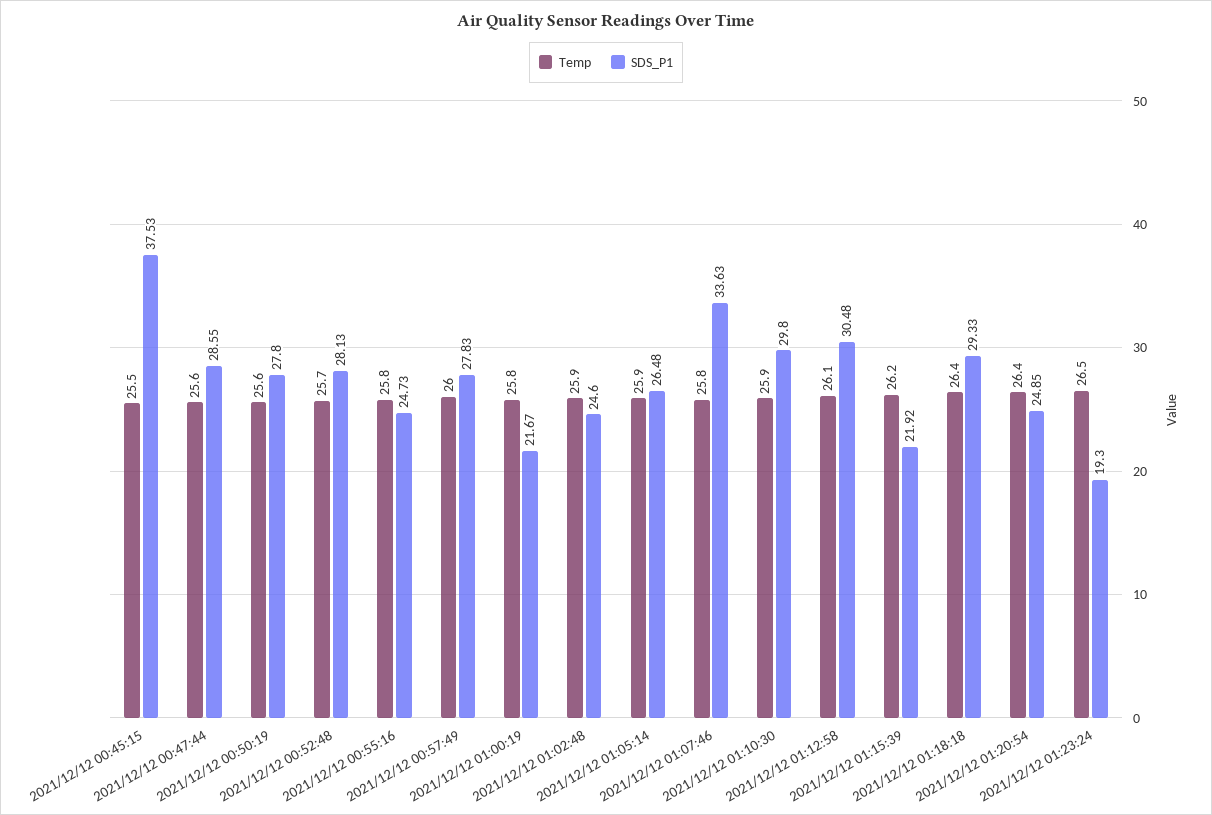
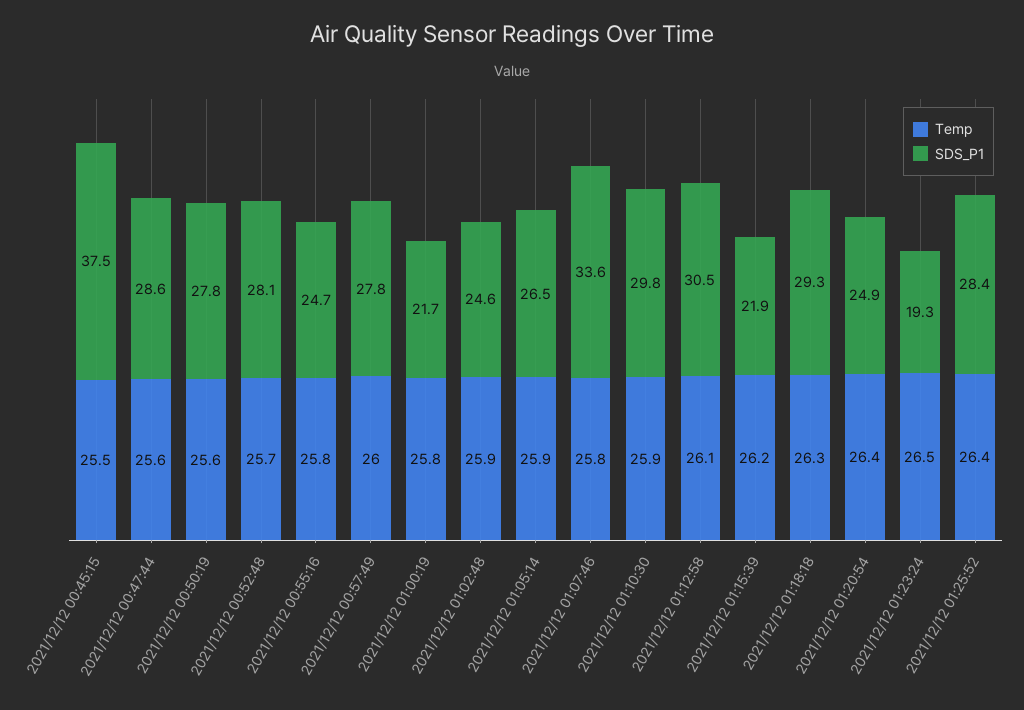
Temp, 2021/12/12 01:18:18: 26.4 -> 26.3
Temp, 2021/12/12 01:25:52: none -> 26.4
SDS_P1, 2021/12/12 01:25:52: none -> 28.4

